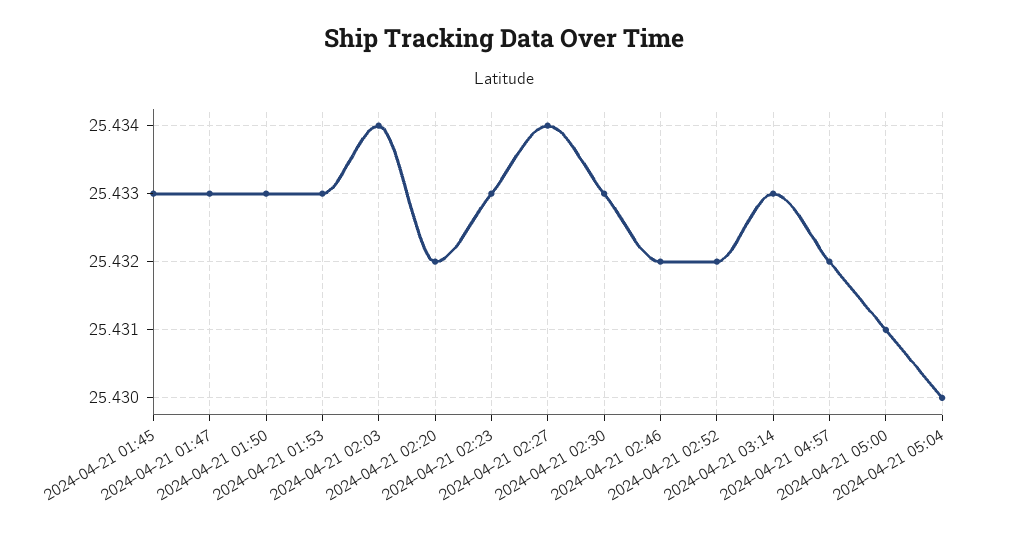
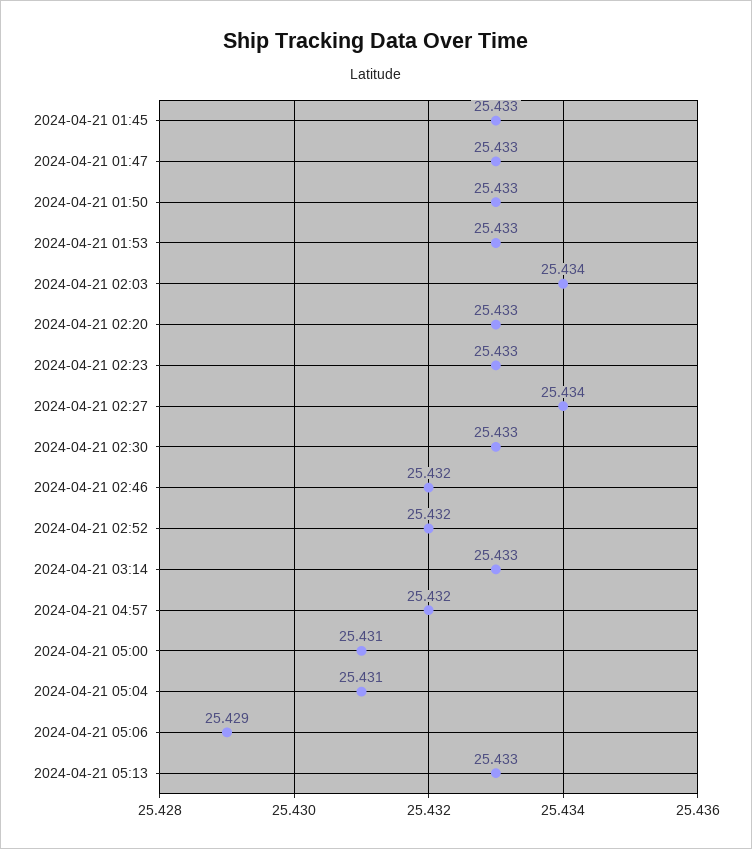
2024-04-21 02:20: 25.432 -> 25.433
2024-04-21 05:04: 25.43 -> 25.431
2024-04-21 05:06: none -> 25.429
2024-04-21 05:13: none -> 25.433

